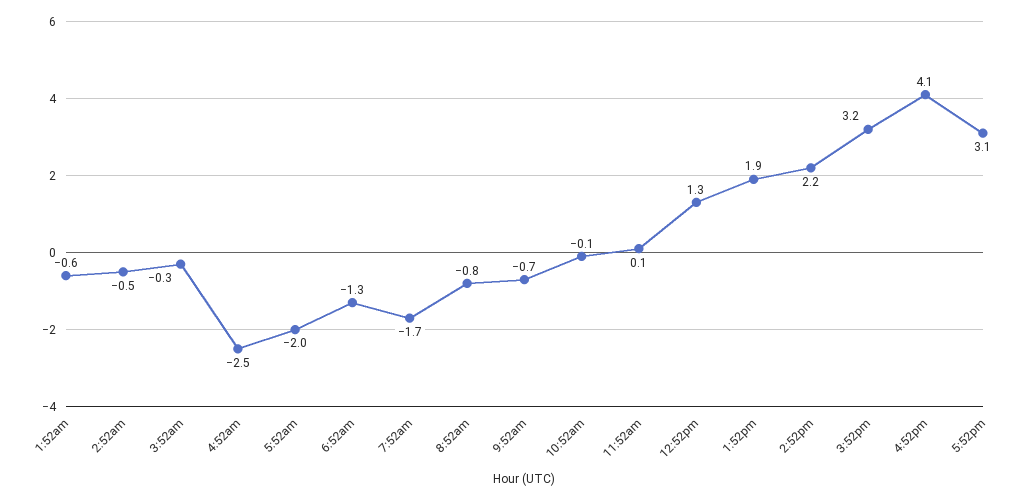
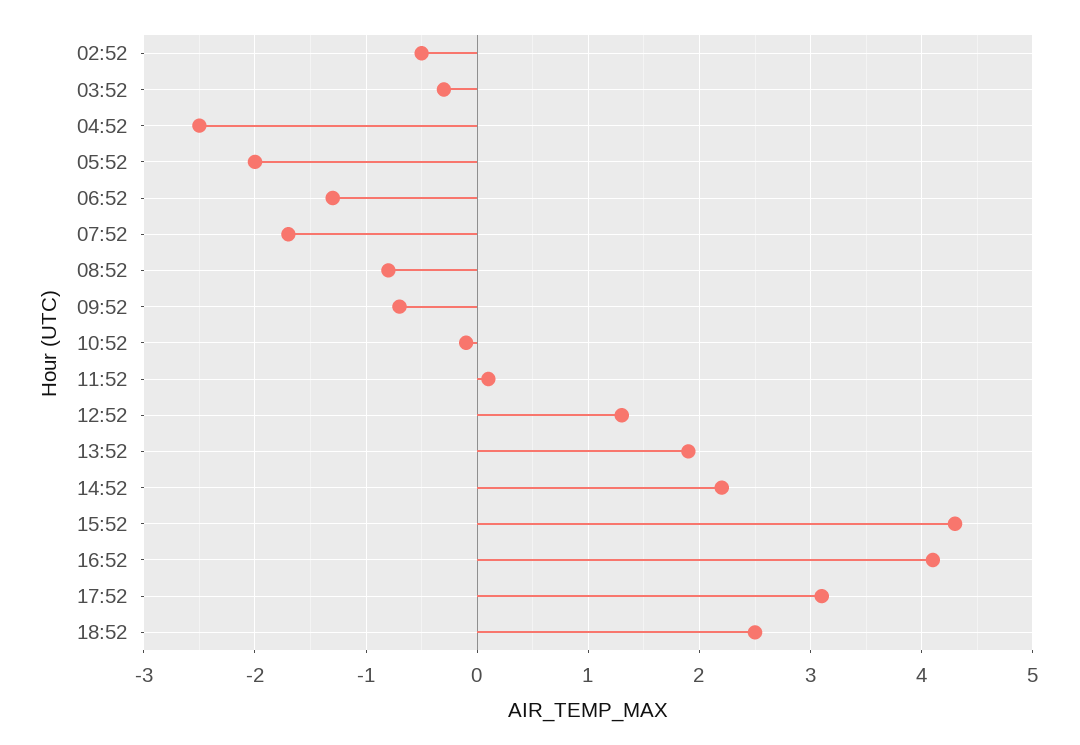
1:52am: -0.6 -> none
3:52pm: 3.2 -> 4.3
18:52: none -> 2.5

